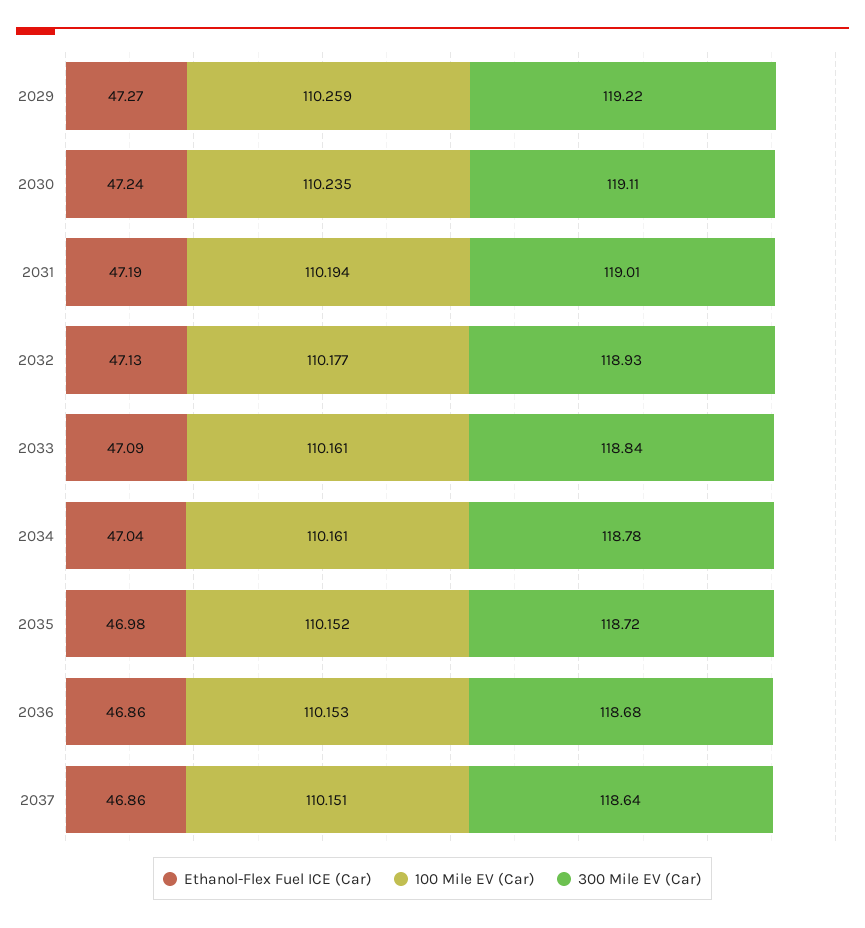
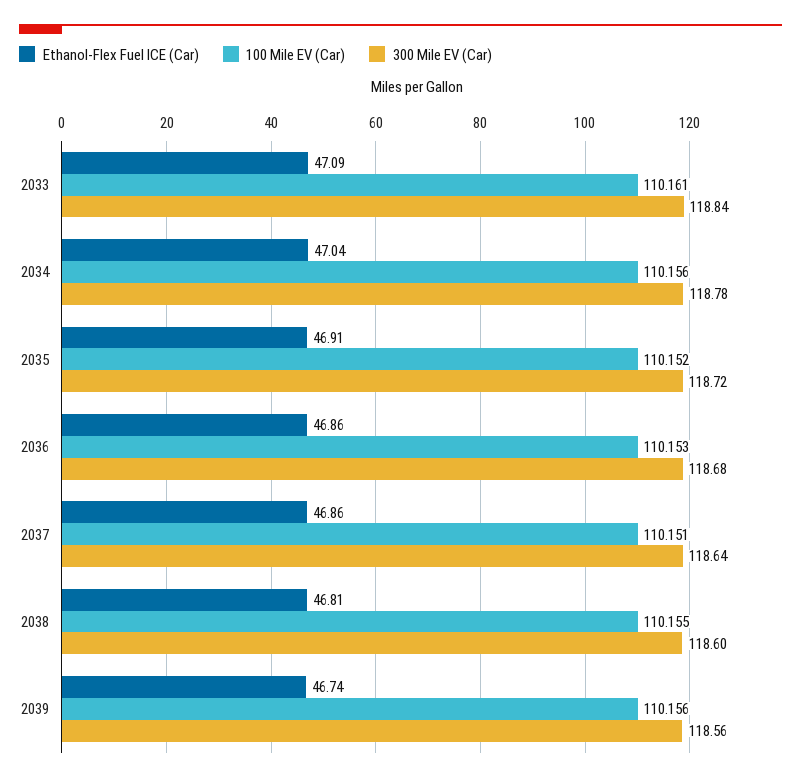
Ethanol-Flex Fuel ICE (Car), 2029: 47.27 -> none
100 Mile EV (Car), 2029: 110.259 -> none
300 Mile EV (Car), 2029: 119.22 -> none
Ethanol-Flex Fuel ICE (Car), 2030: 47.24 -> none
100 Mile EV (Car), 2030: 110.235 -> none
300 Mile EV (Car), 2030: 119.11 -> none
Ethanol-Flex Fuel ICE (Car), 2031: 47.19 -> none
100 Mile EV (Car), 2031: 110.194 -> none
300 Mile EV (Car), 2031: 119.01 -> none
Ethanol-Flex Fuel ICE (Car), 2032: 47.13 -> none
100 Mile EV (Car), 2032: 110.177 -> none
300 Mile EV (Car), 2032: 118.93 -> none
100 Mile EV (Car), 2034: 110.161 -> 110.156
Ethanol-Flex Fuel ICE (Car), 2035: 46.98 -> 46.91
Ethanol-Flex Fuel ICE (Car), 2038: none -> 46.81
100 Mile EV (Car), 2038: none -> 110.155
300 Mile EV (Car), 2038: none -> 118.6
Ethanol-Flex Fuel ICE (Car), 2039: none -> 46.74
100 Mile EV (Car), 2039: none -> 110.156
300 Mile EV (Car), 2039: none -> 118.56

